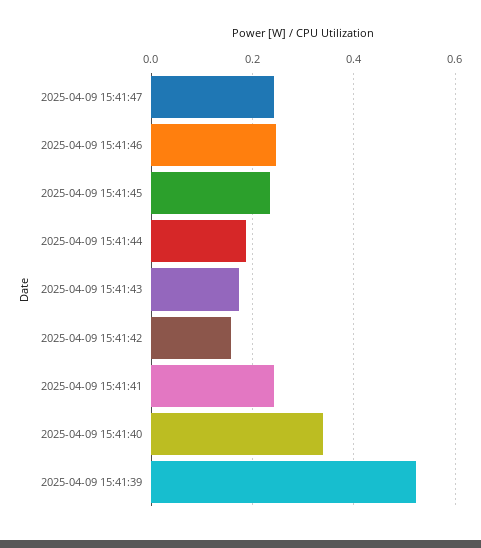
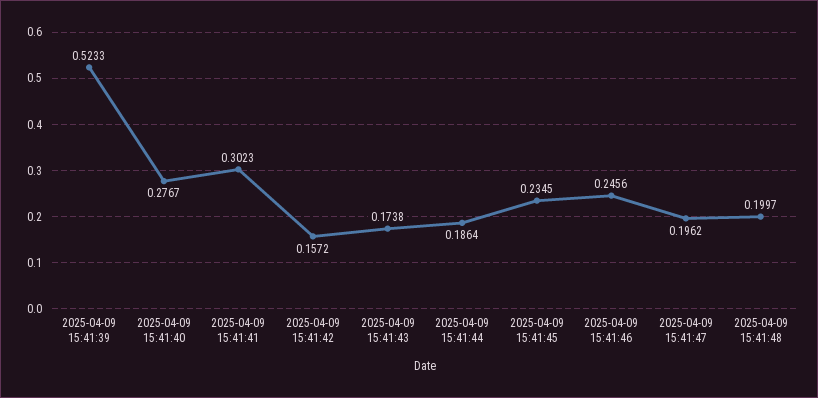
2025-04-09 15:41:47: 0.24 -> 0.1962
2025-04-09 15:41:41: 0.24 -> 0.3023
2025-04-09 15:41:40: 0.34 -> 0.2767
2025-04-09 15:41:48: none -> 0.1997

